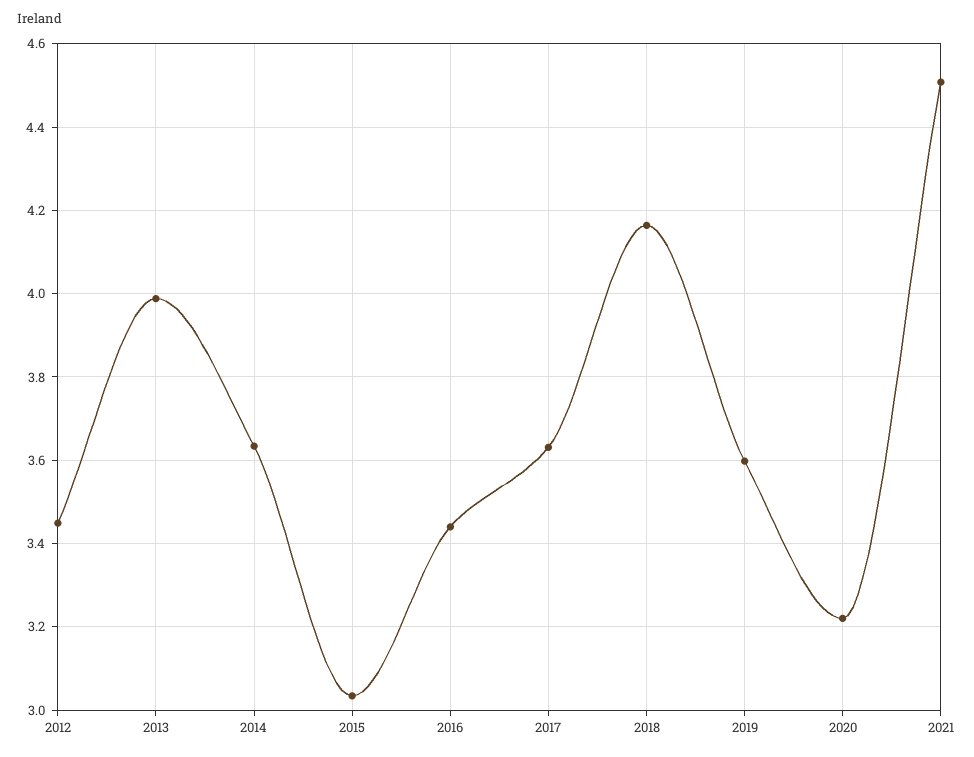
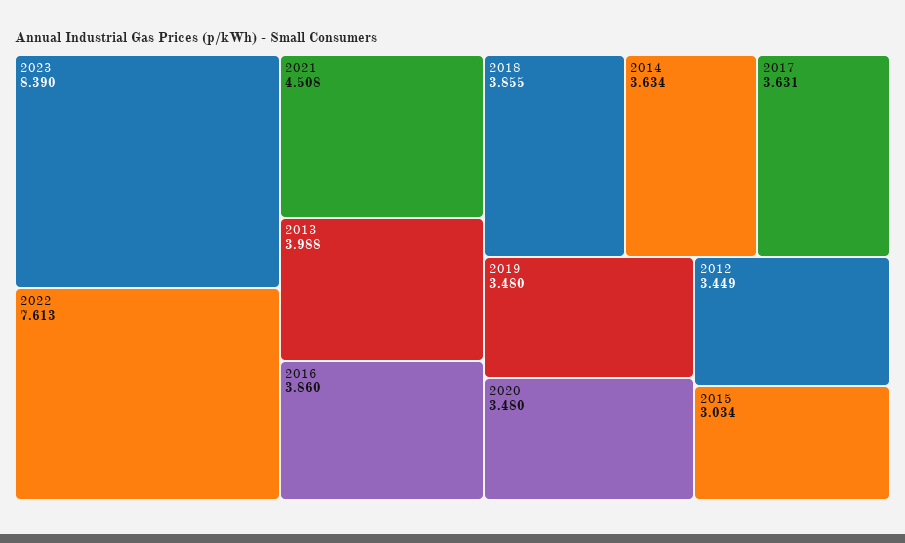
2016: 3.44 -> 3.86
2018: 4.16 -> 3.855
2019: 3.6 -> 3.48
2020: 3.22 -> 3.48
2023: none -> 8.39
2022: none -> 7.613

